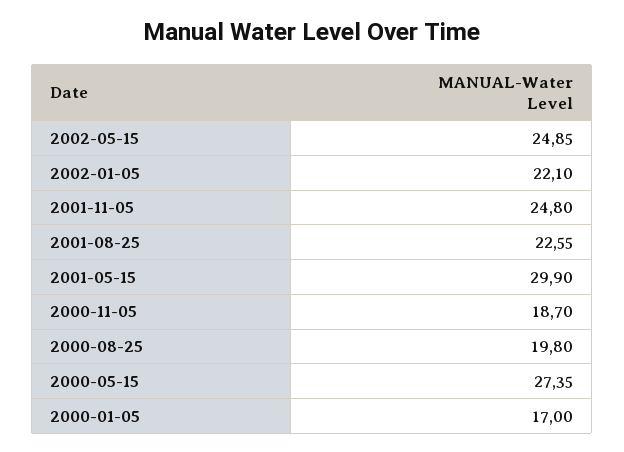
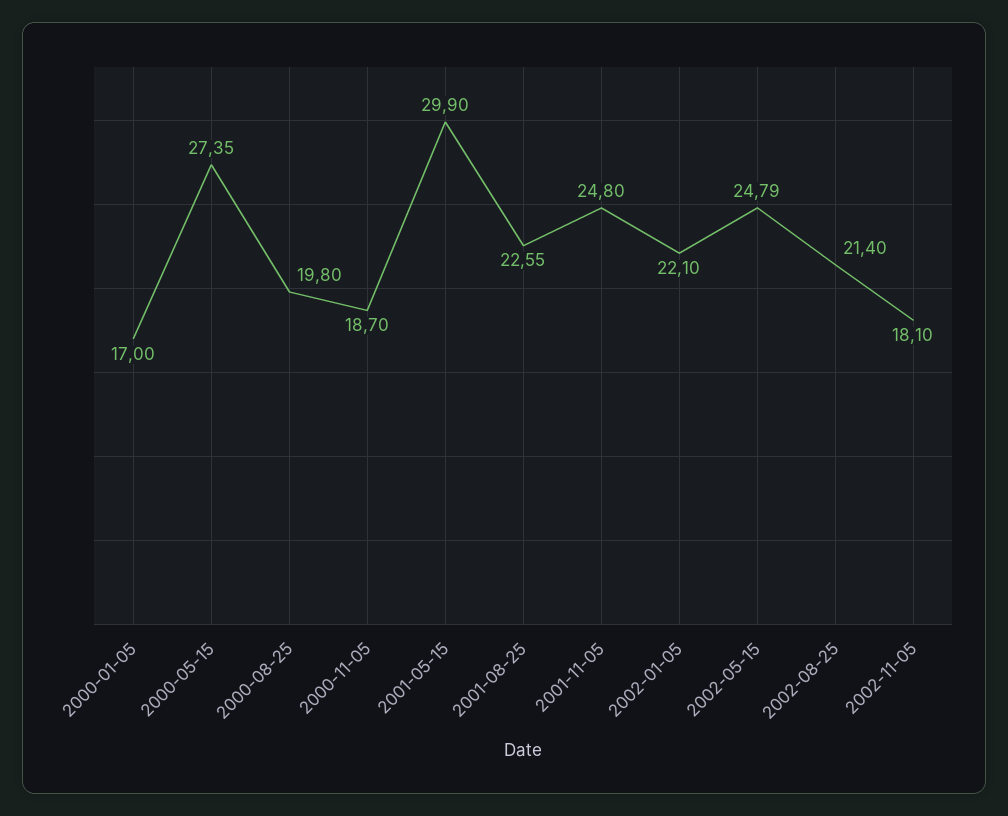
2002-05-15: 24.85 -> 24.79
2002-08-25: none -> 21.4
2002-11-05: none -> 18.1

